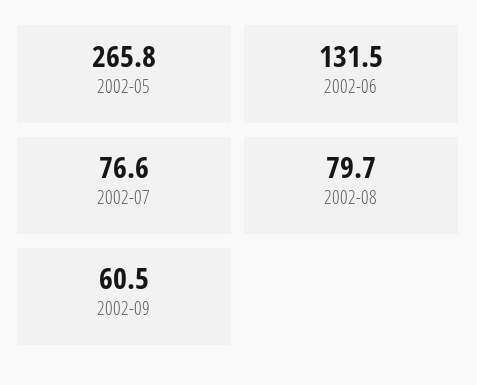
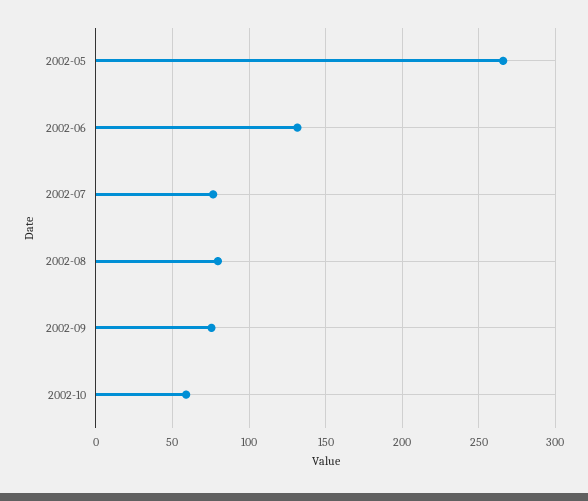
2002-09: 60.5 -> 75
2002-10: none -> 60

